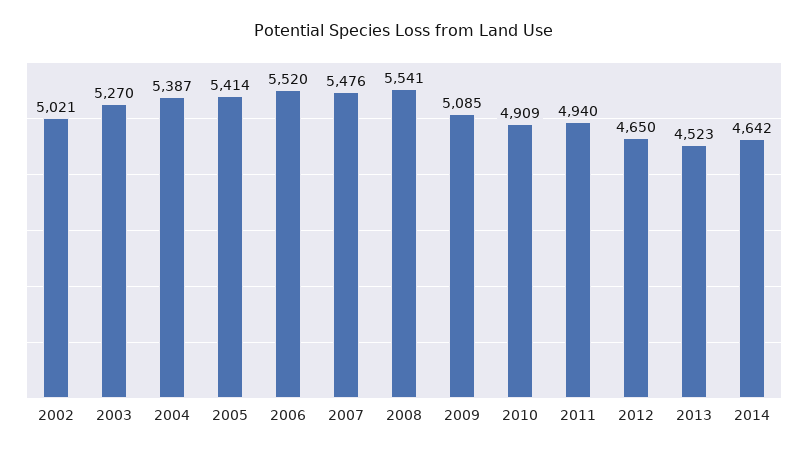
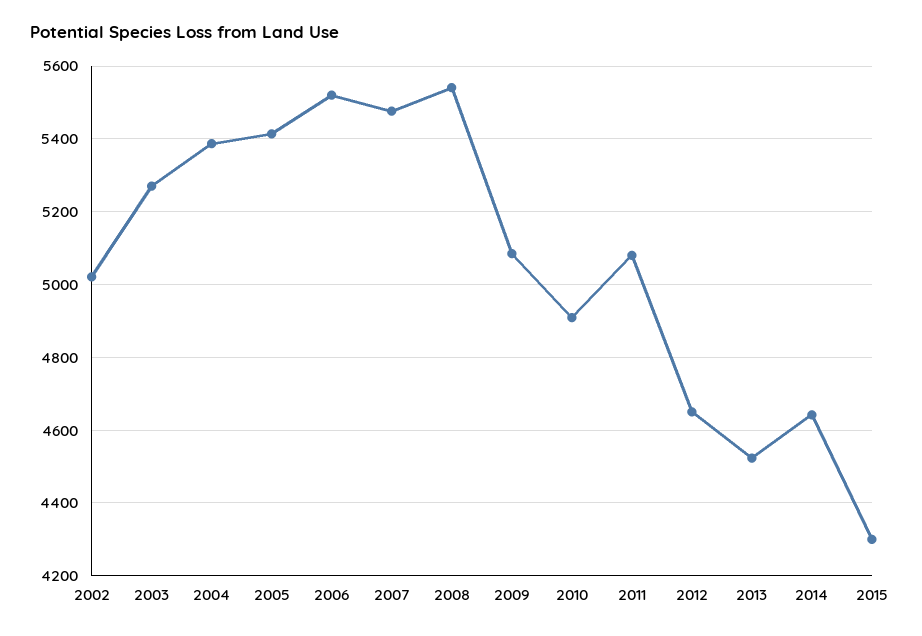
2011: 4940 -> 5080
2015: none -> 4300

